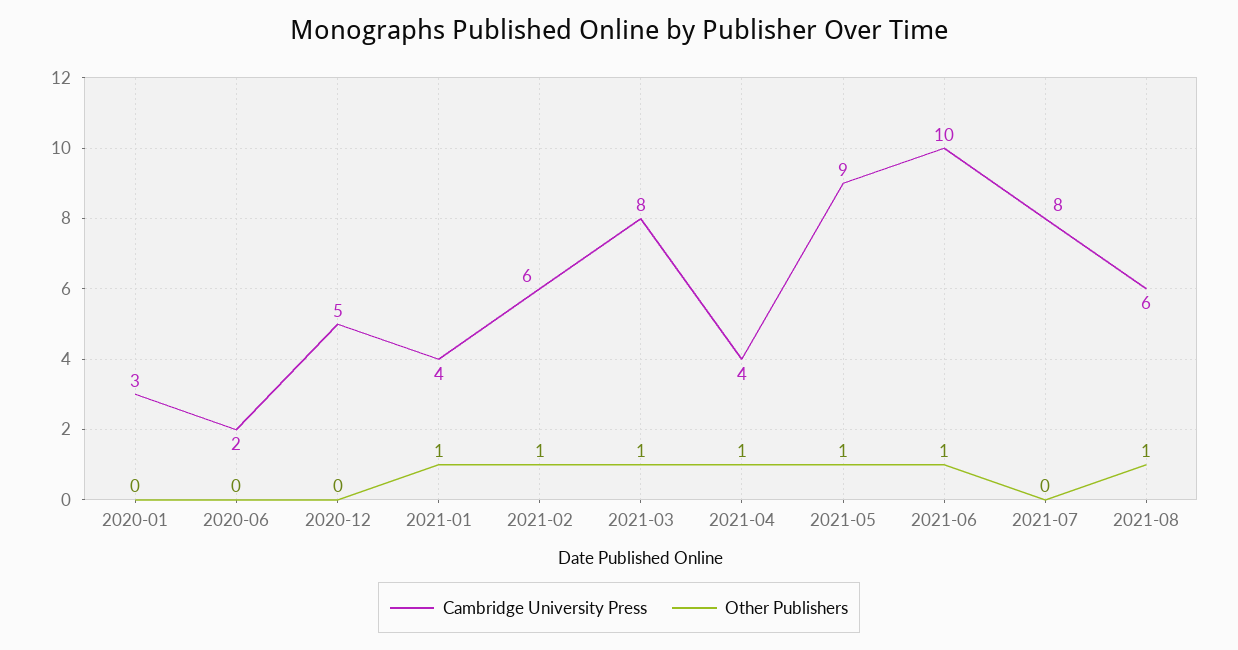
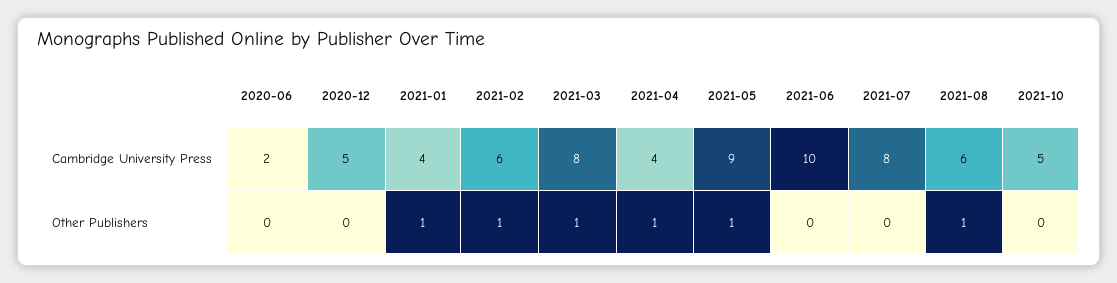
Cambridge University Press, 2020-01: 3 -> none
Other Publishers, 2020-01: 0 -> none
Other Publishers, 2021-06: 1 -> 0
Cambridge University Press, 2021-10: none -> 5
Other Publishers, 2021-10: none -> 0

